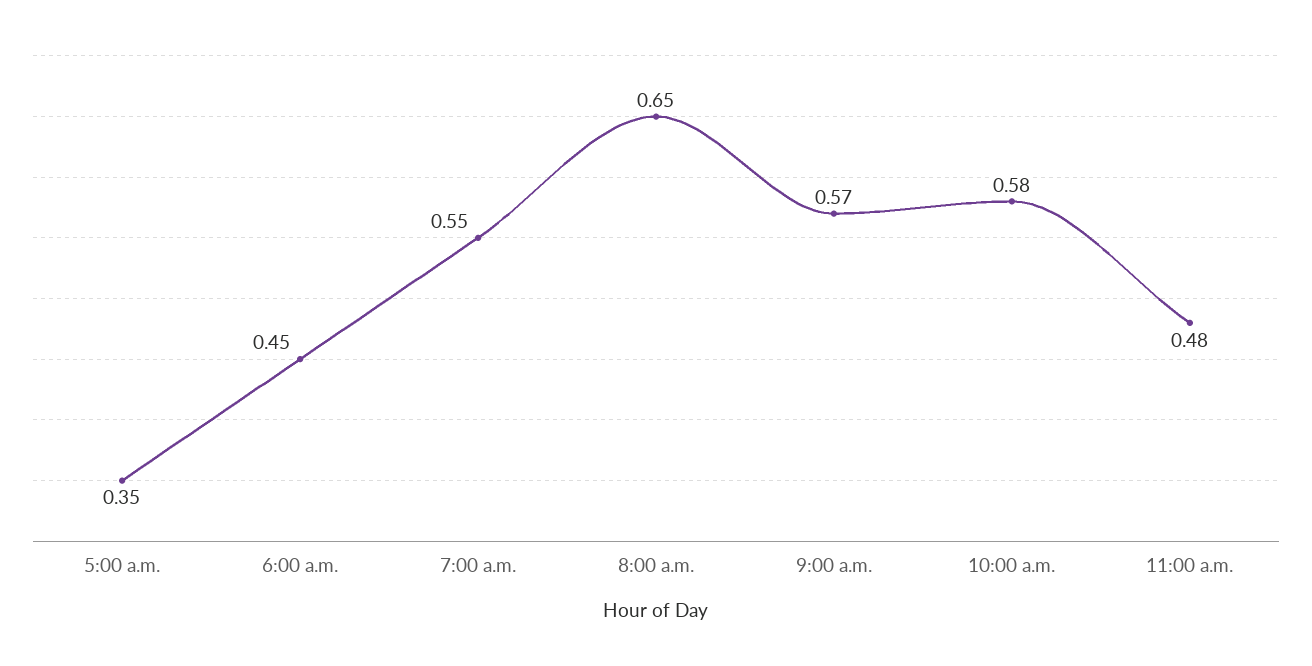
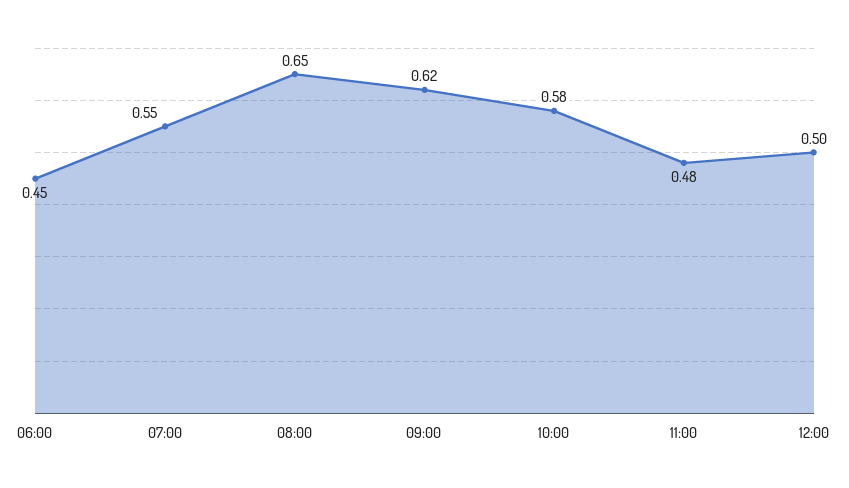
5:00 a.m.: 0.35 -> none
9:00 a.m.: 0.57 -> 0.62
12:00: none -> 0.5

